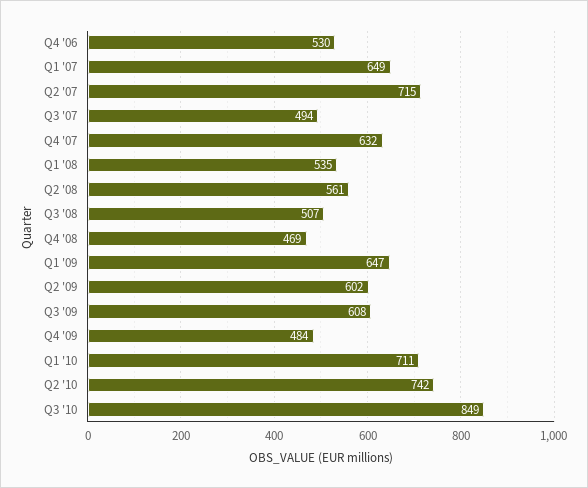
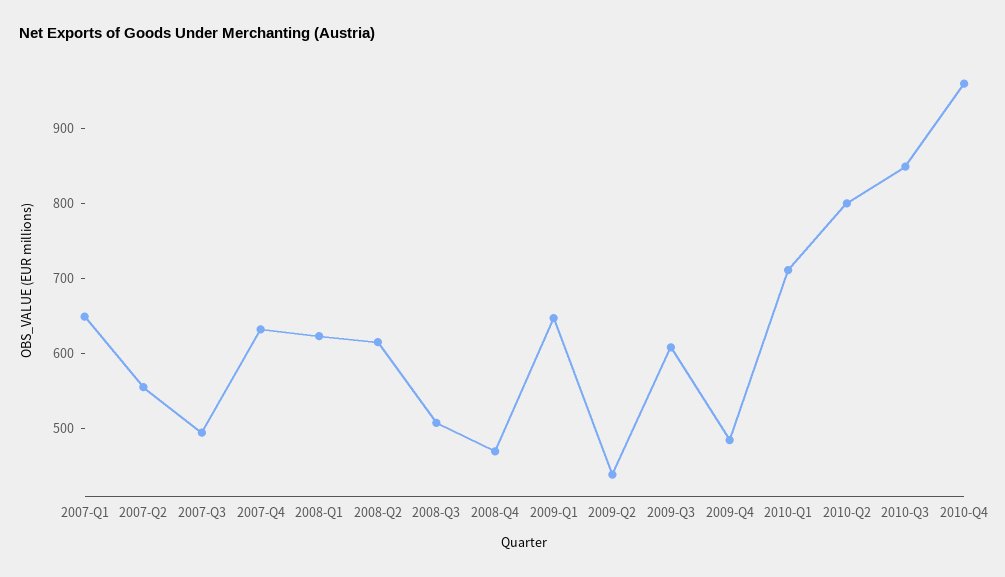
Q4 '06: 530 -> none
Q2 '07: 715 -> 560
Q1 '08: 535 -> 620
Q2 '08: 561 -> 620
Q2 '09: 602 -> 440
Q2 '10: 742 -> 800
2010-Q4: none -> 960

